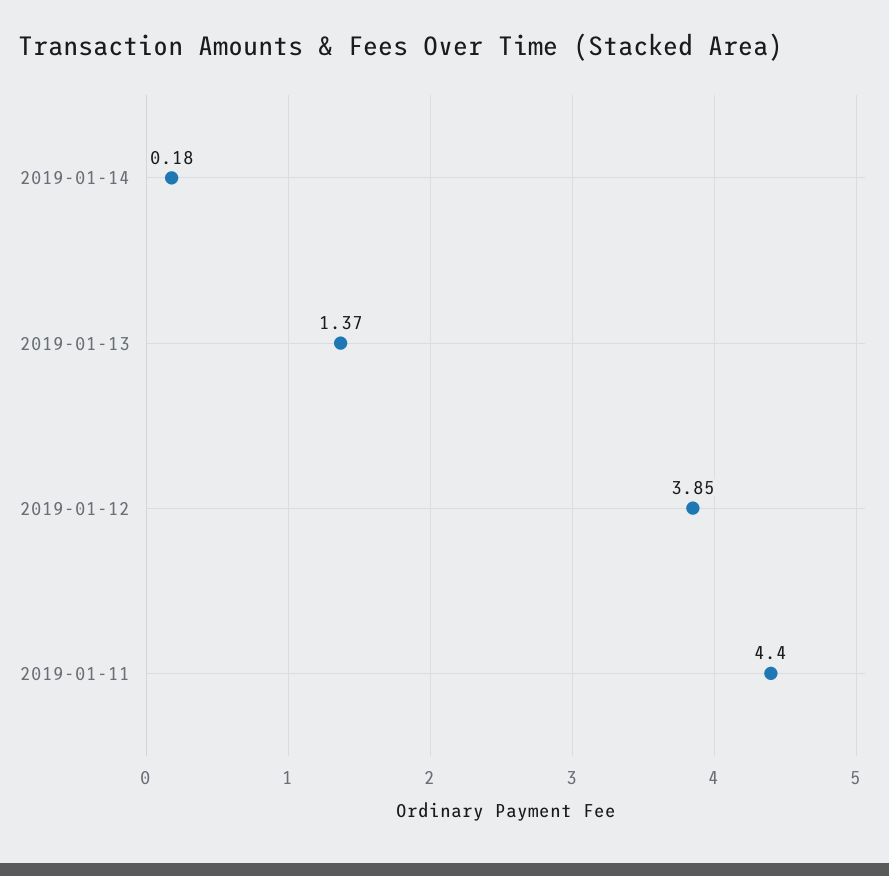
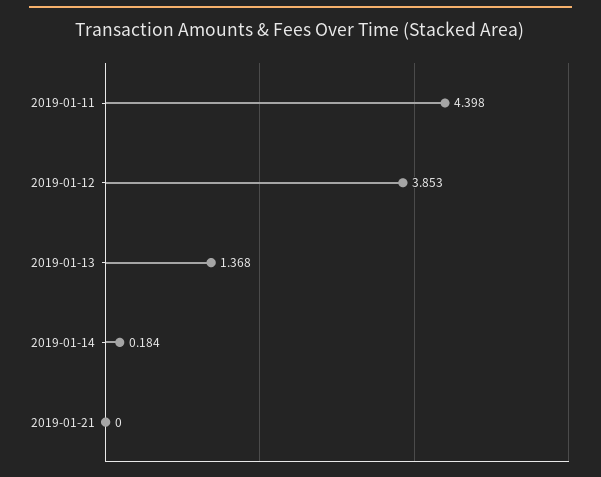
2019-01-21: none -> 0

